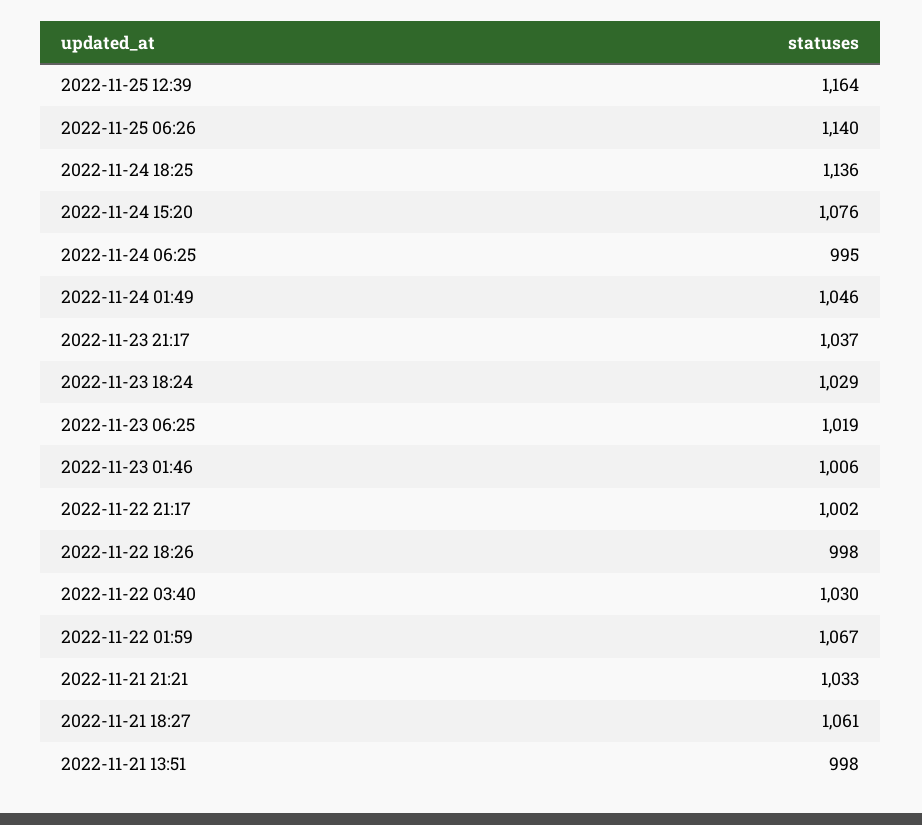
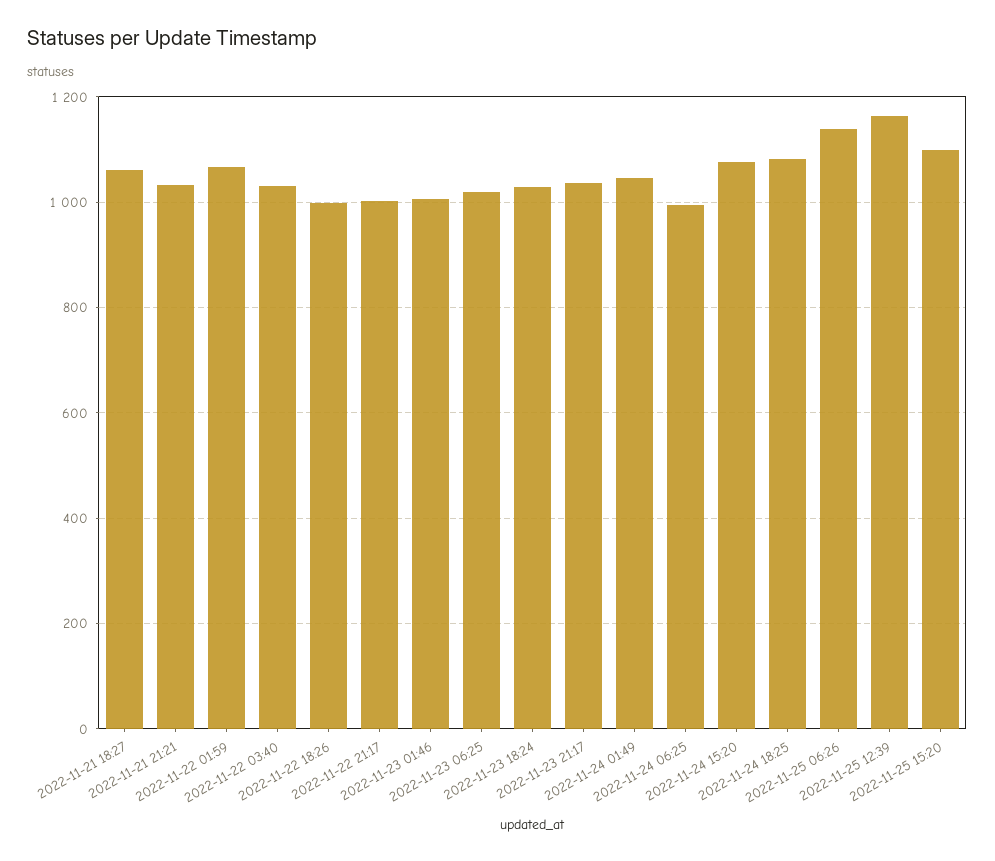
2022-11-24 18:25: 1136 -> 1080
2022-11-21 13:51: 998 -> none
2022-11-25 15:20: none -> 1100

